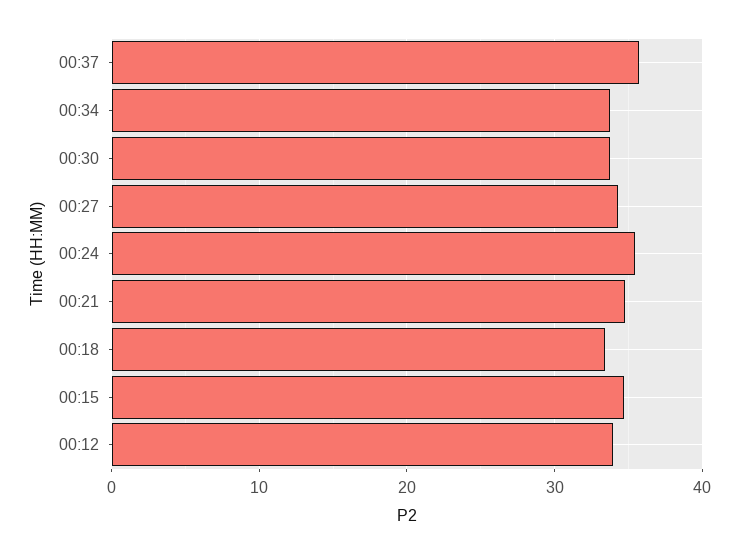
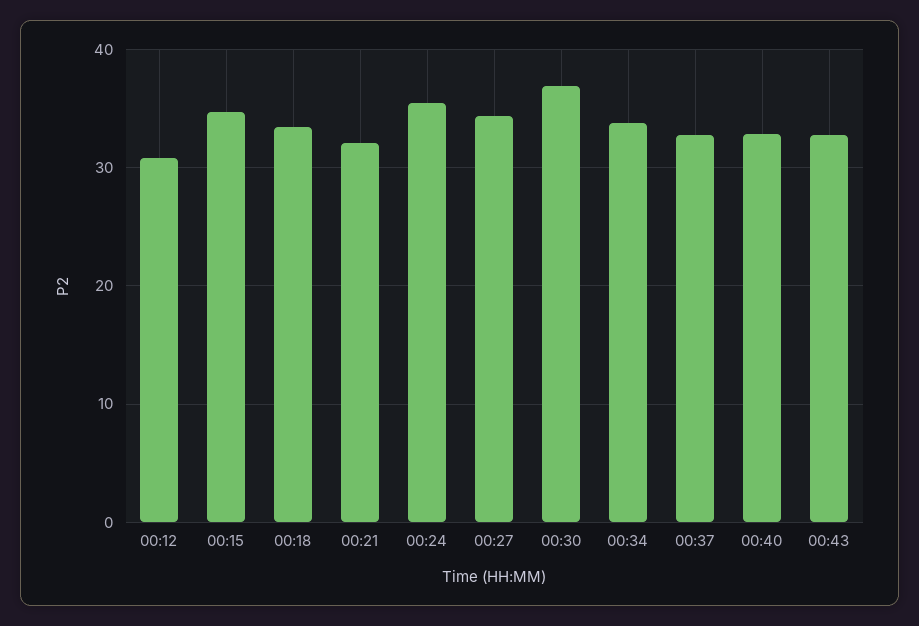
00:37: 36 -> 33
00:30: 34 -> 37
00:21: 35 -> 32
00:12: 34 -> 31
00:40: none -> 33
00:43: none -> 33

